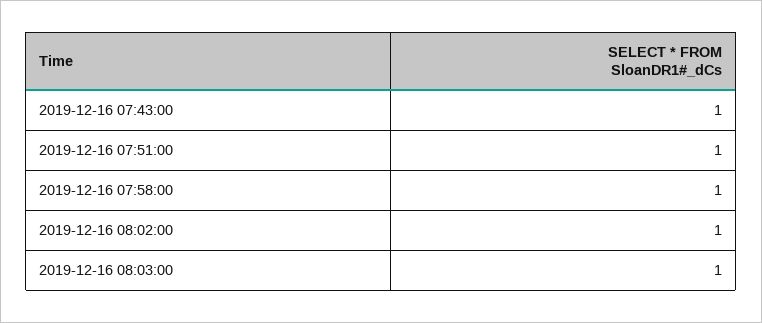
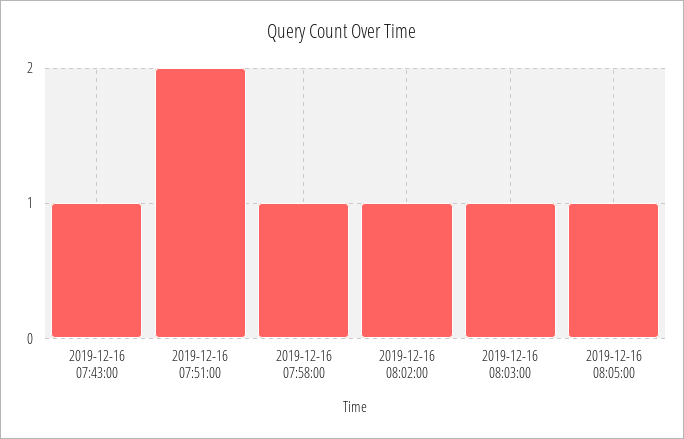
2019-12-16 07:51:00: 1 -> 2
2019-12-16 08:05:00: none -> 1

